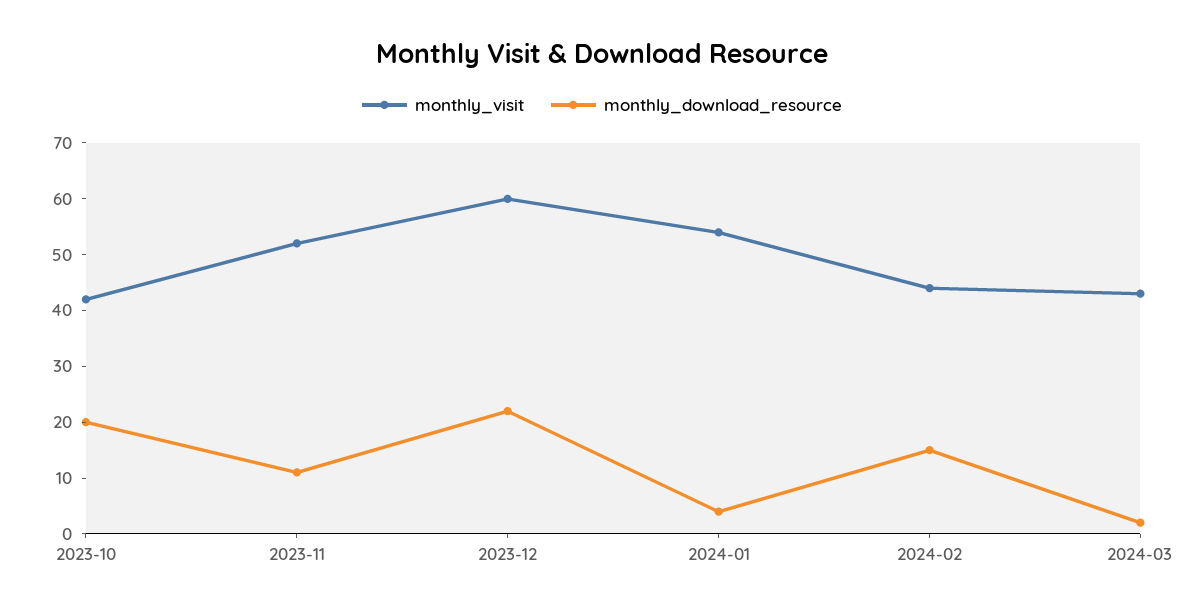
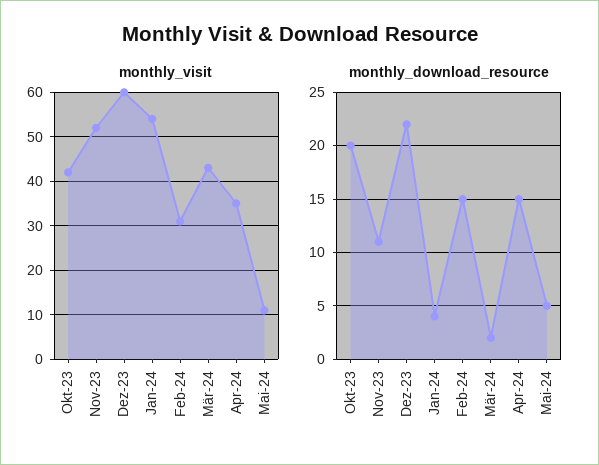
monthly_visit, 2024-02: 45 -> 30
monthly_visit, Apr-24: none -> 35
monthly_visit, Mai-24: none -> 10
monthly_download_resource, Apr-24: none -> 15
monthly_download_resource, Mai-24: none -> 5

